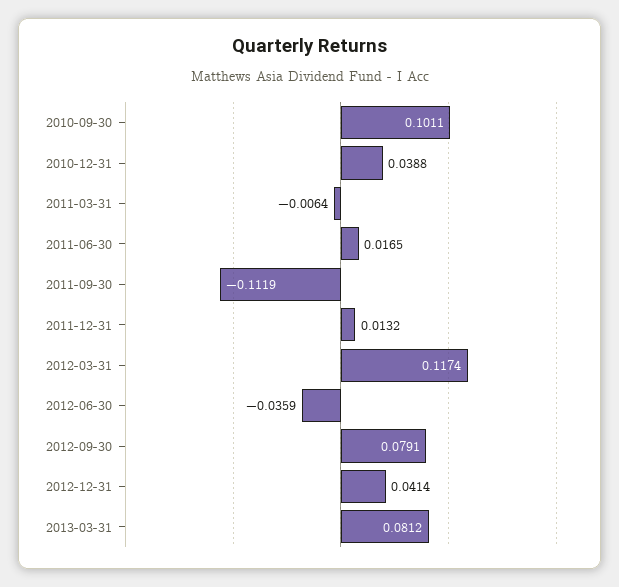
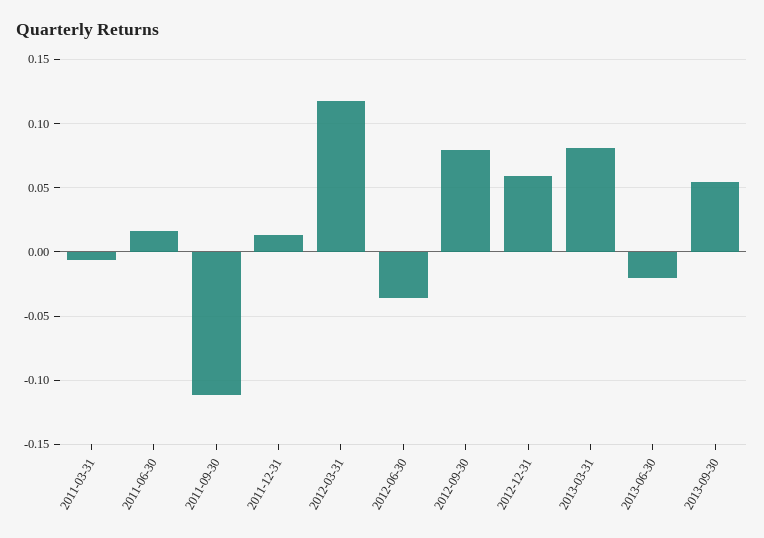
2010-09-30: 0.1011 -> none
2010-12-31: 0.0388 -> none
2012-12-31: 0.0414 -> 0.06
2013-06-30: none -> -0.02
2013-09-30: none -> 0.055

